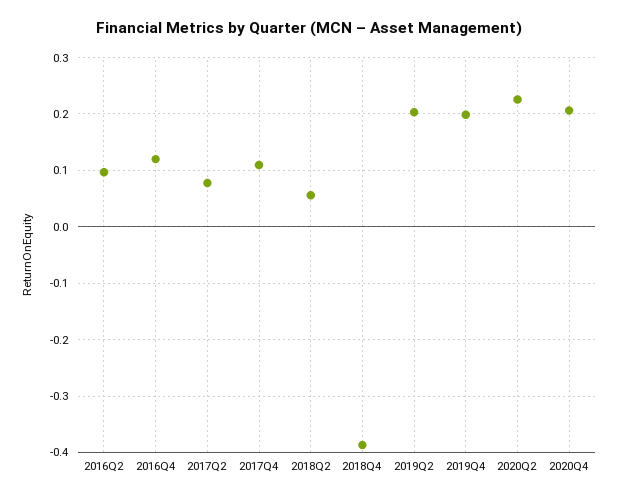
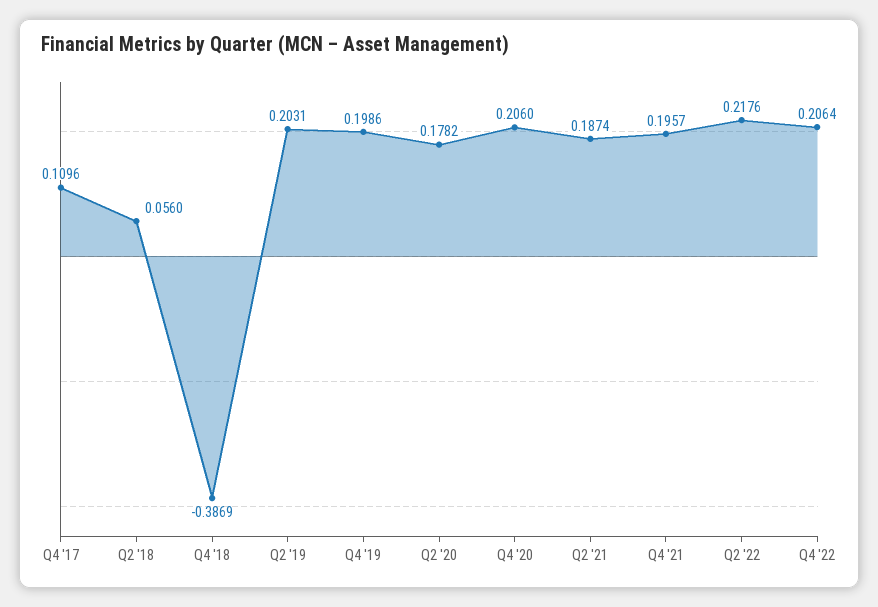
2016Q2: 0.1 -> none
2016Q4: 0.12 -> none
2017Q2: 0.08 -> none
2020Q2: 0.22 -> 0.1782
Q2 '21: none -> 0.1874
Q4 '21: none -> 0.1957
Q2 '22: none -> 0.2176
Q4 '22: none -> 0.2064

